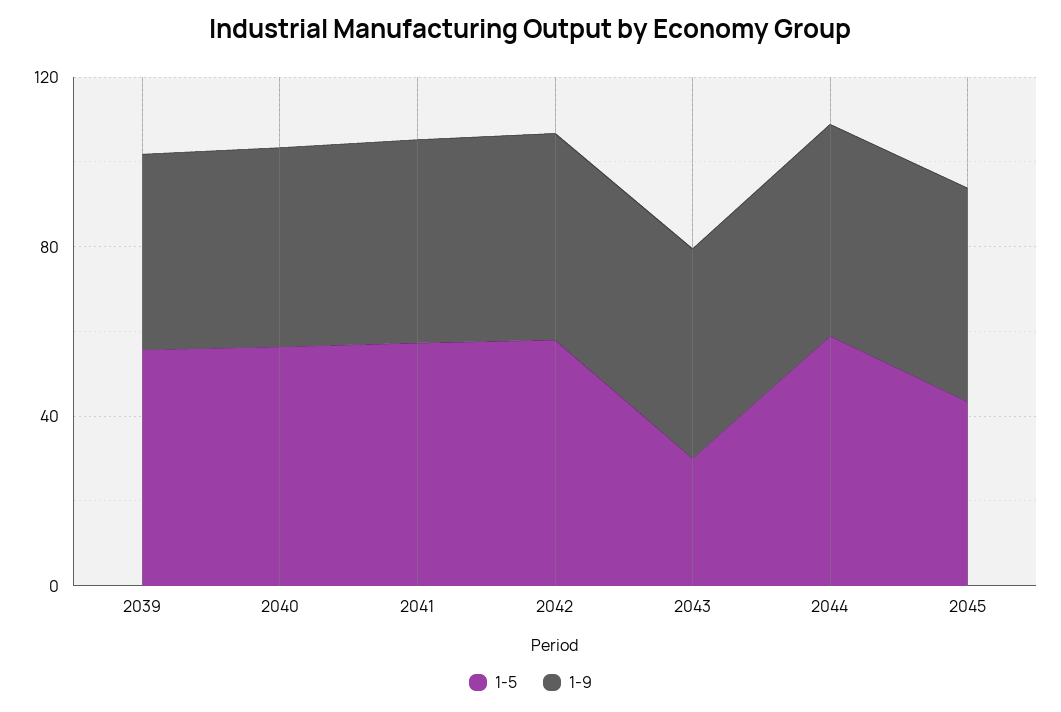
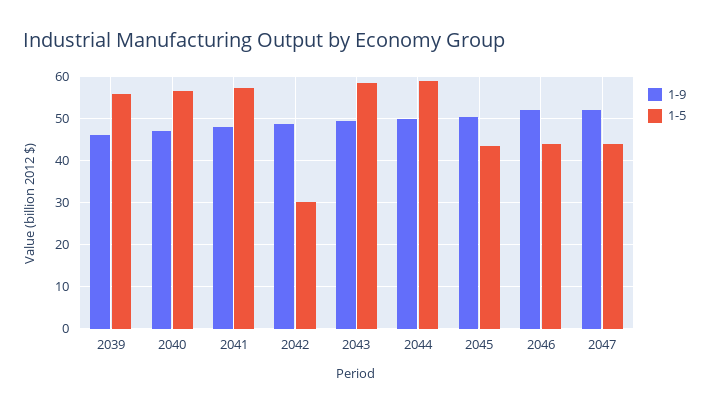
1-5, 2042: 60 -> 30
1-5, 2043: 30 -> 58
1-9, 2046: none -> 52
1-5, 2046: none -> 44
1-9, 2047: none -> 52
1-5, 2047: none -> 44

